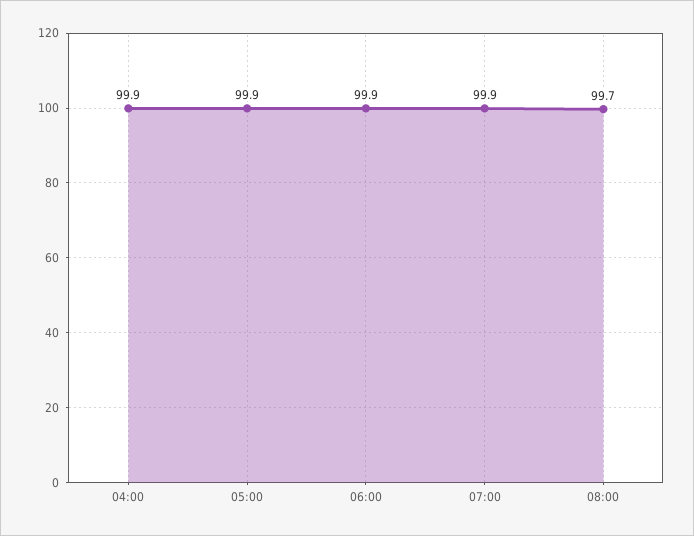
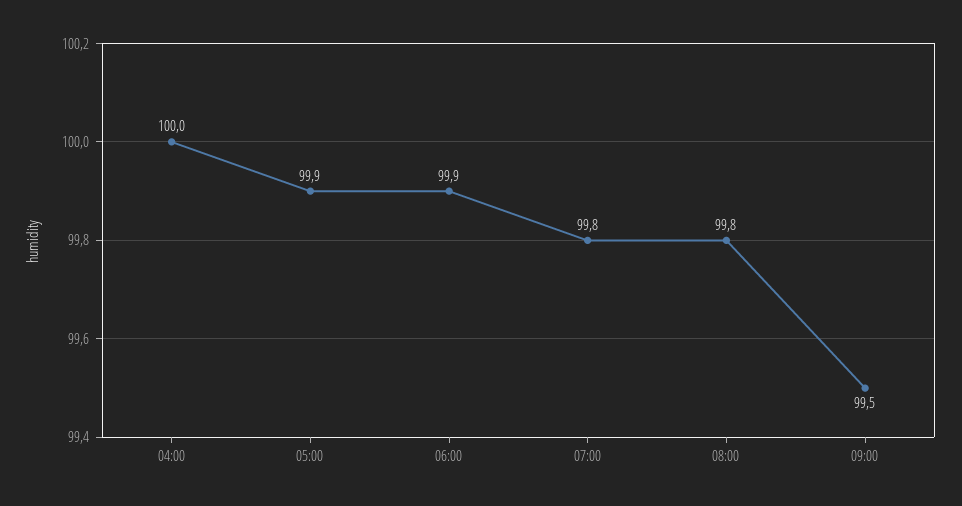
04:00: 99.9 -> 100
07:00: 99.9 -> 99.8
08:00: 99.7 -> 99.8
09:00: none -> 99.5

